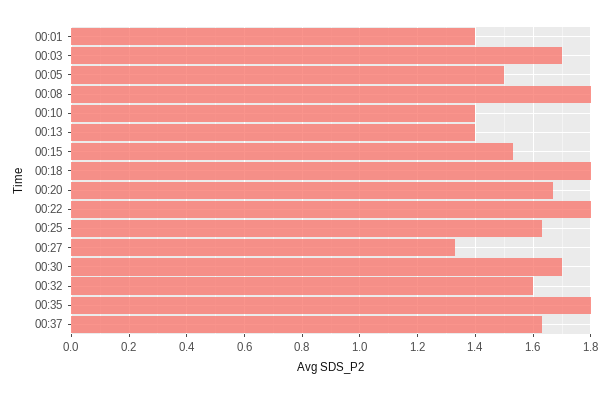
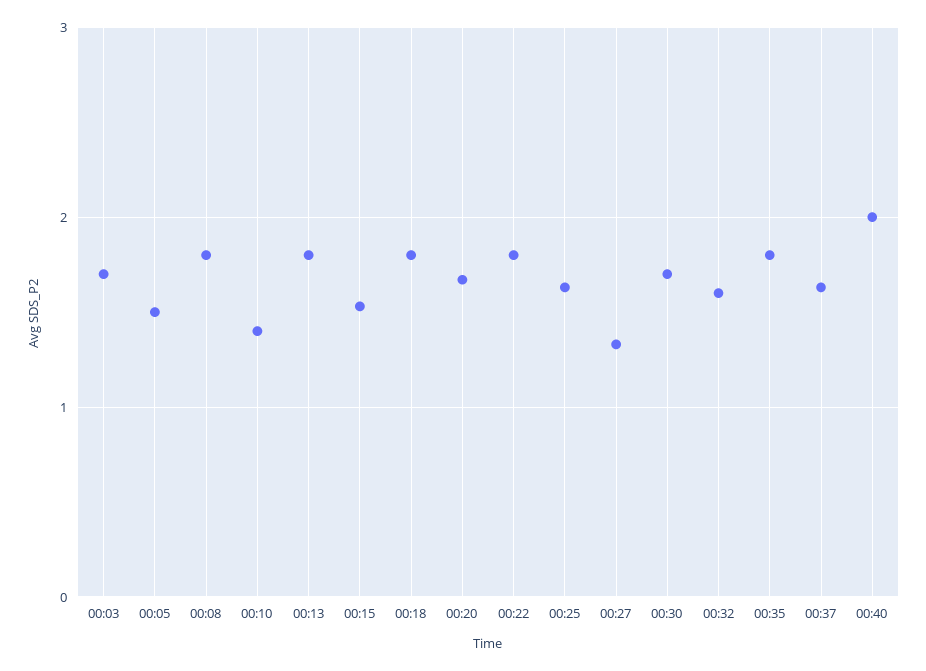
00:01: 1.4 -> none
00:13: 1.4 -> 1.8
00:40: none -> 2

